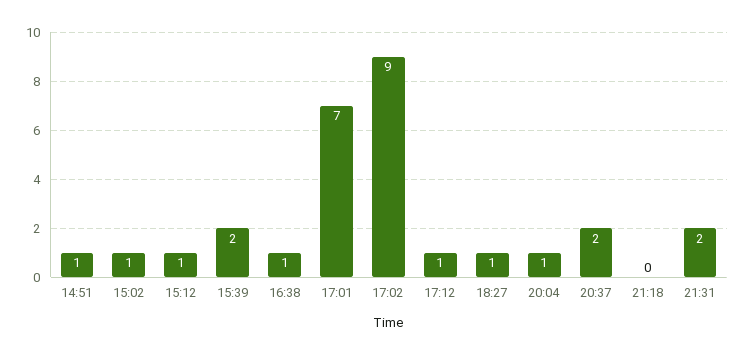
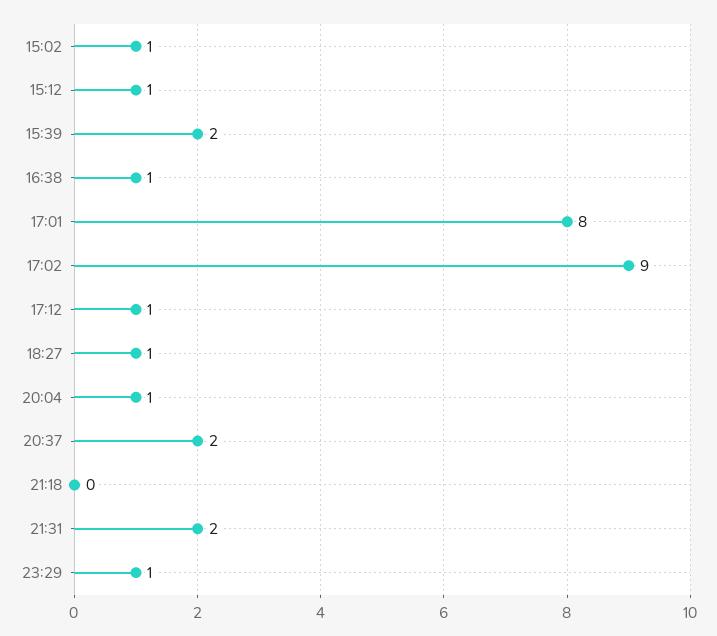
14:51: 1 -> none
17:01: 7 -> 8
23:29: none -> 1

